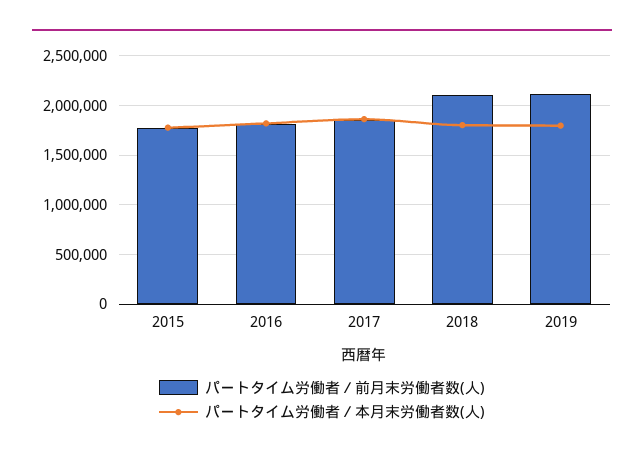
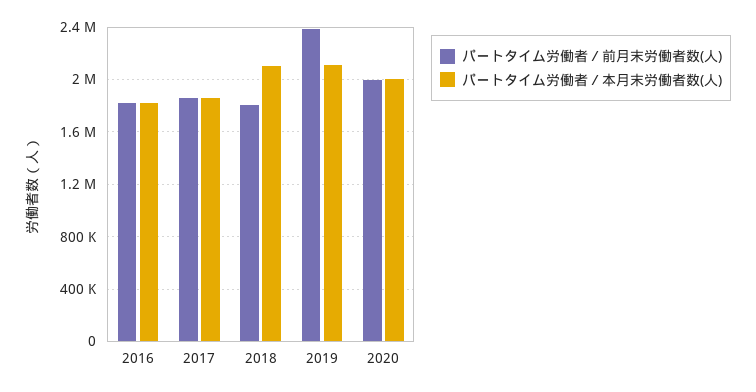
パートタイム労働者／前月末労働者数(人), 2015: 1800000 -> none
パートタイム労働者／本月末労働者数(人), 2015: 1800000 -> none
パートタイム労働者／前月末労働者数(人), 2018: 2100000 -> 1800000
パートタイム労働者／本月末労働者数(人), 2018: 1800000 -> 2100000
パートタイム労働者／前月末労働者数(人), 2019: 2100000 -> 2400000
パートタイム労働者／本月末労働者数(人), 2019: 1800000 -> 2100000
パートタイム労働者／前月末労働者数(人), 2020: none -> 2000000
パートタイム労働者／本月末労働者数(人), 2020: none -> 2000000

